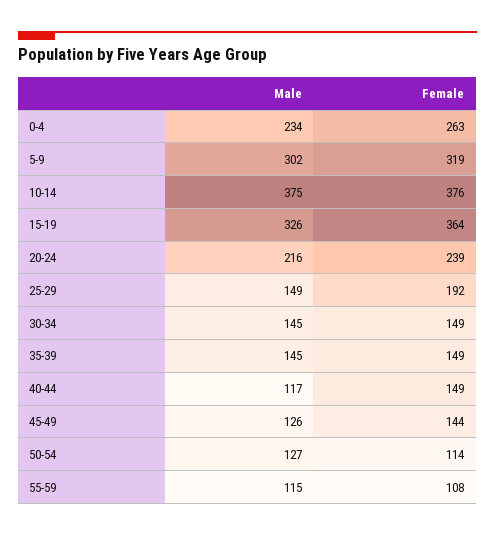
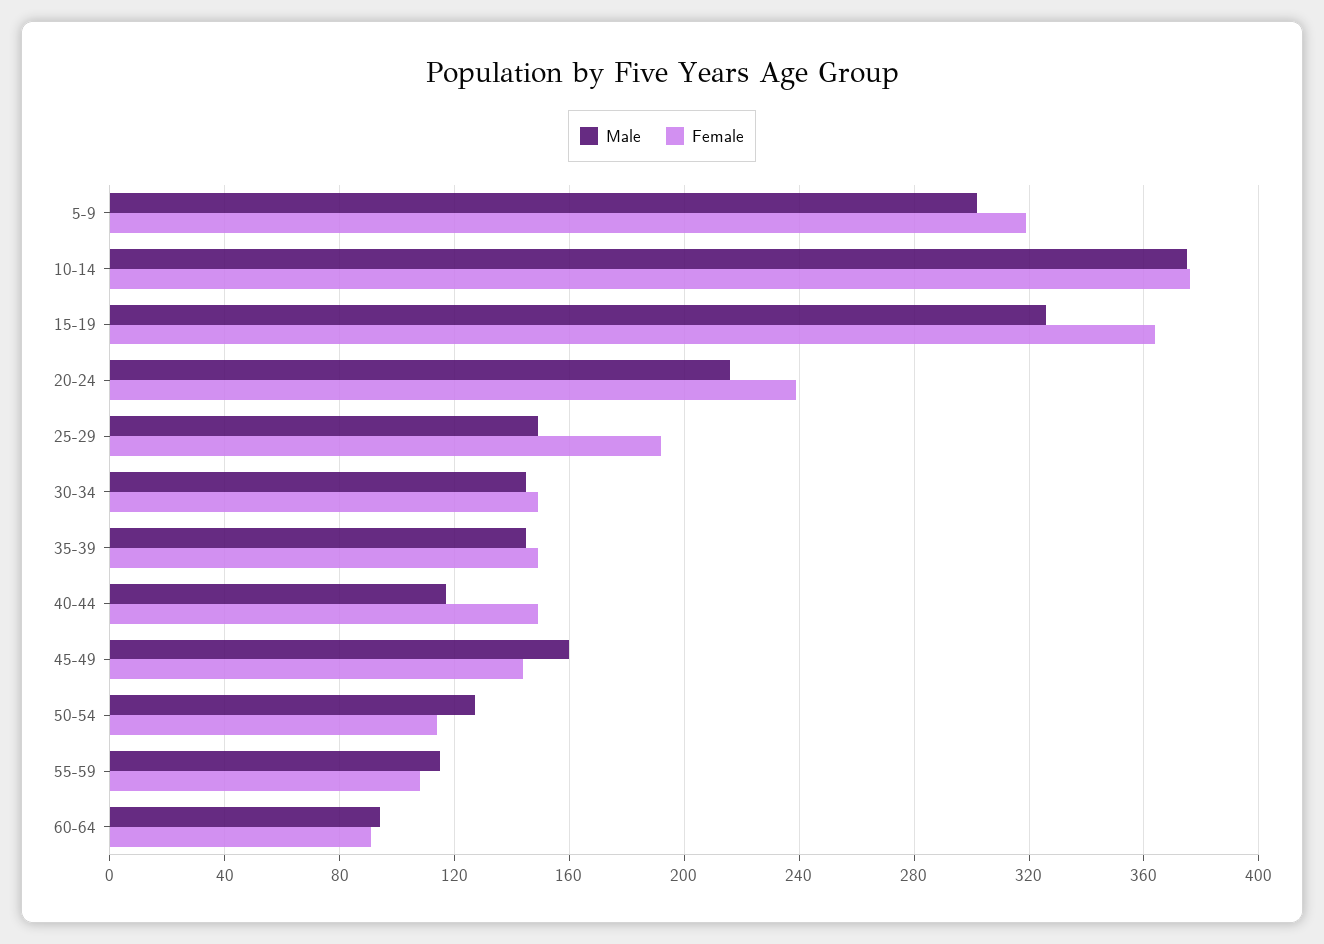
Male, 0-4: 234 -> none
Female, 0-4: 263 -> none
Male, 45-49: 126 -> 160
Male, 60-64: none -> 95
Female, 60-64: none -> 90

